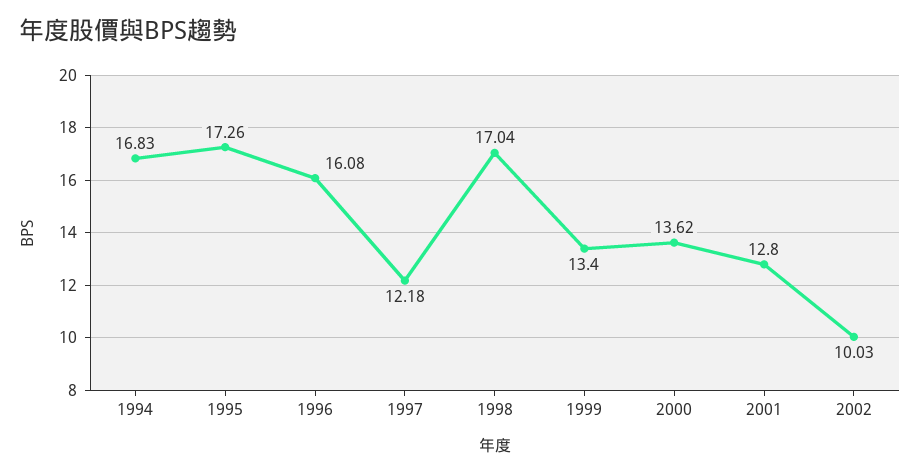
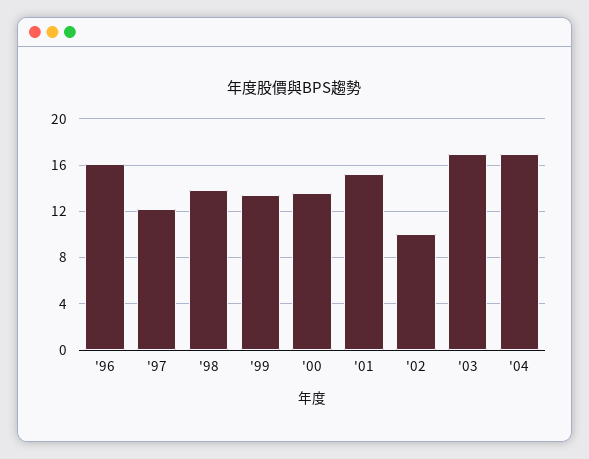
1994: 16.83 -> none
1995: 17.26 -> none
1998: 17.04 -> 14
2001: 12.8 -> 15
'03: none -> 17
'04: none -> 17

